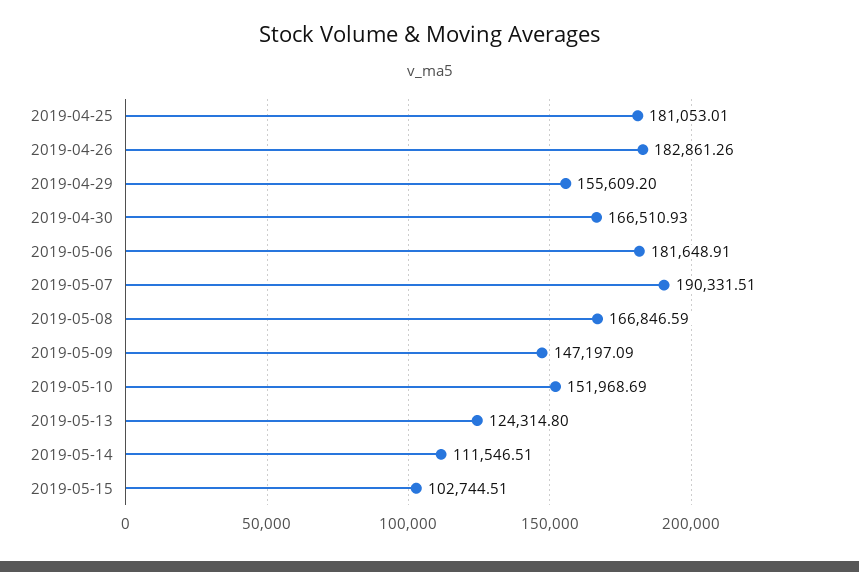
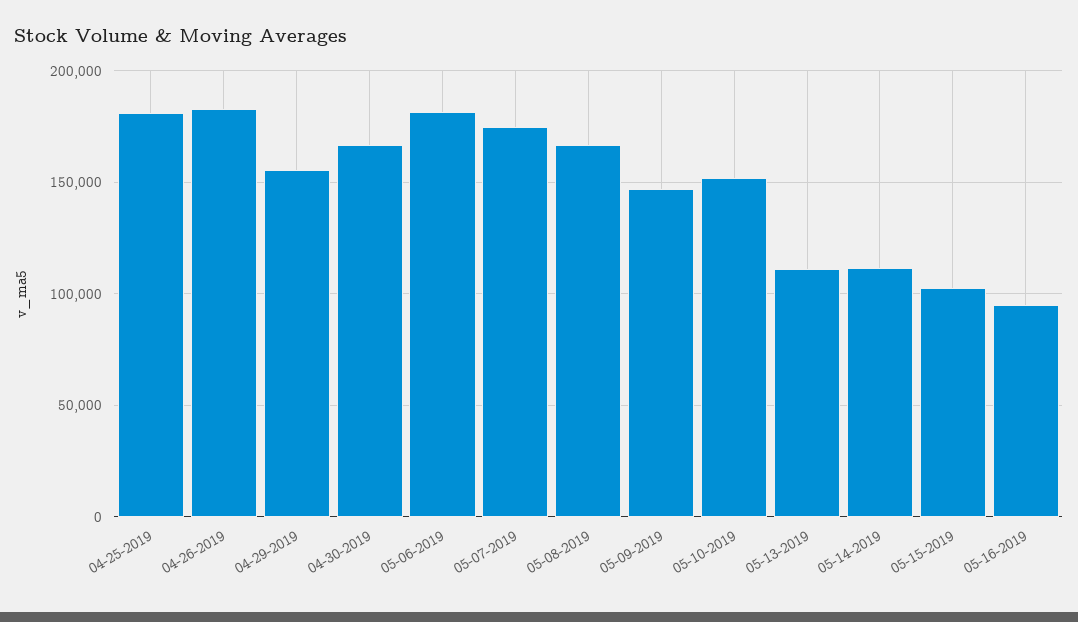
2019-05-07: 190331.51 -> 175000
2019-05-13: 124314.8 -> 110000
05-16-2019: none -> 95000

